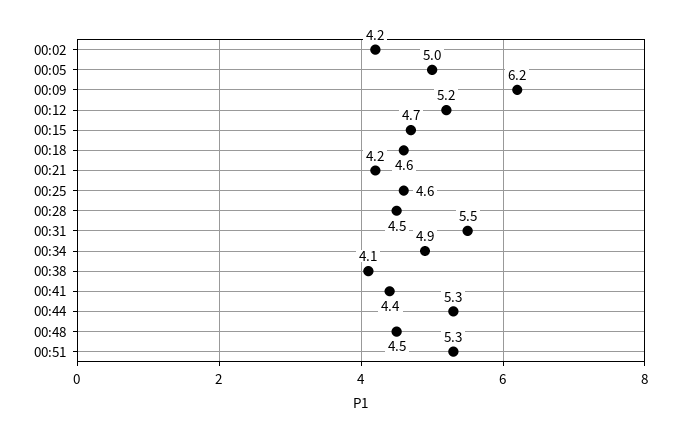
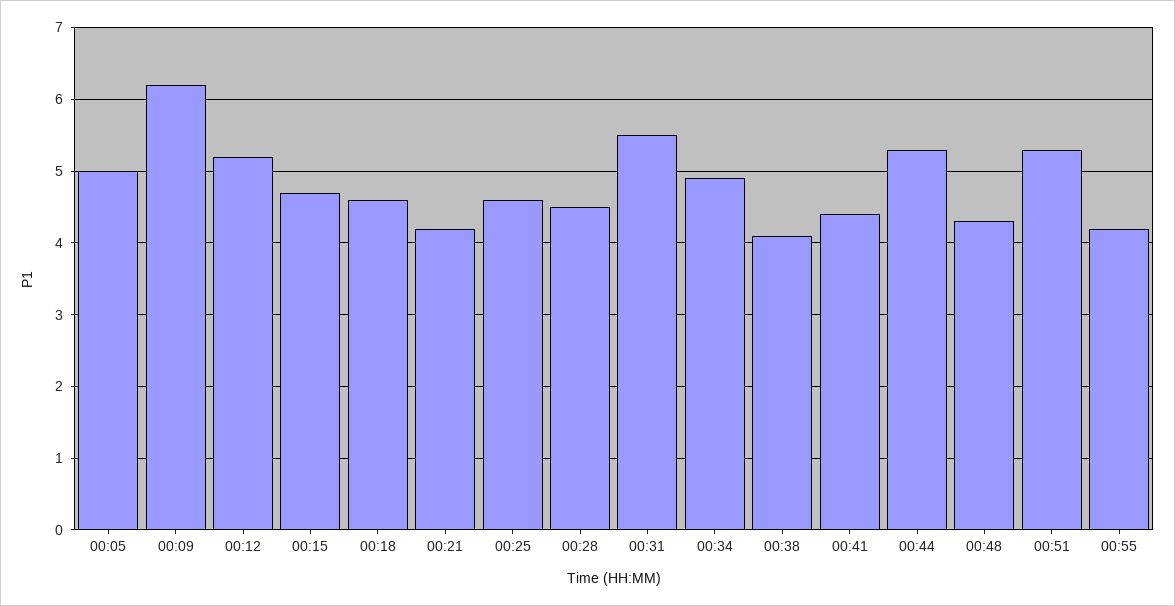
00:02: 4.2 -> none
00:48: 4.5 -> 4.3
00:55: none -> 4.2

